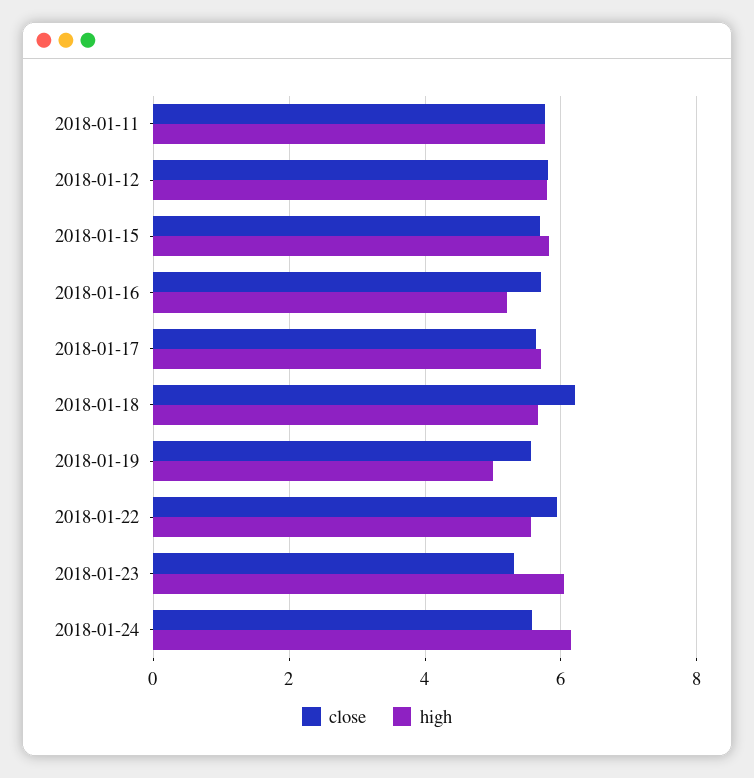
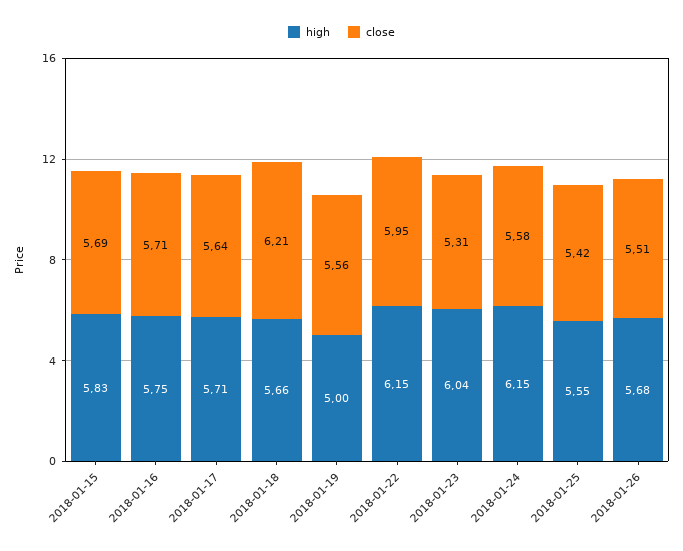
close, 2018-01-11: 5.8 -> none
high, 2018-01-11: 5.8 -> none
close, 2018-01-12: 5.8 -> none
high, 2018-01-12: 5.8 -> none
high, 2018-01-16: 5.2 -> 5.75
high, 2018-01-22: 5.6 -> 6.15
high, 2018-01-25: none -> 5.55
close, 2018-01-25: none -> 5.42
high, 2018-01-26: none -> 5.68
close, 2018-01-26: none -> 5.51

